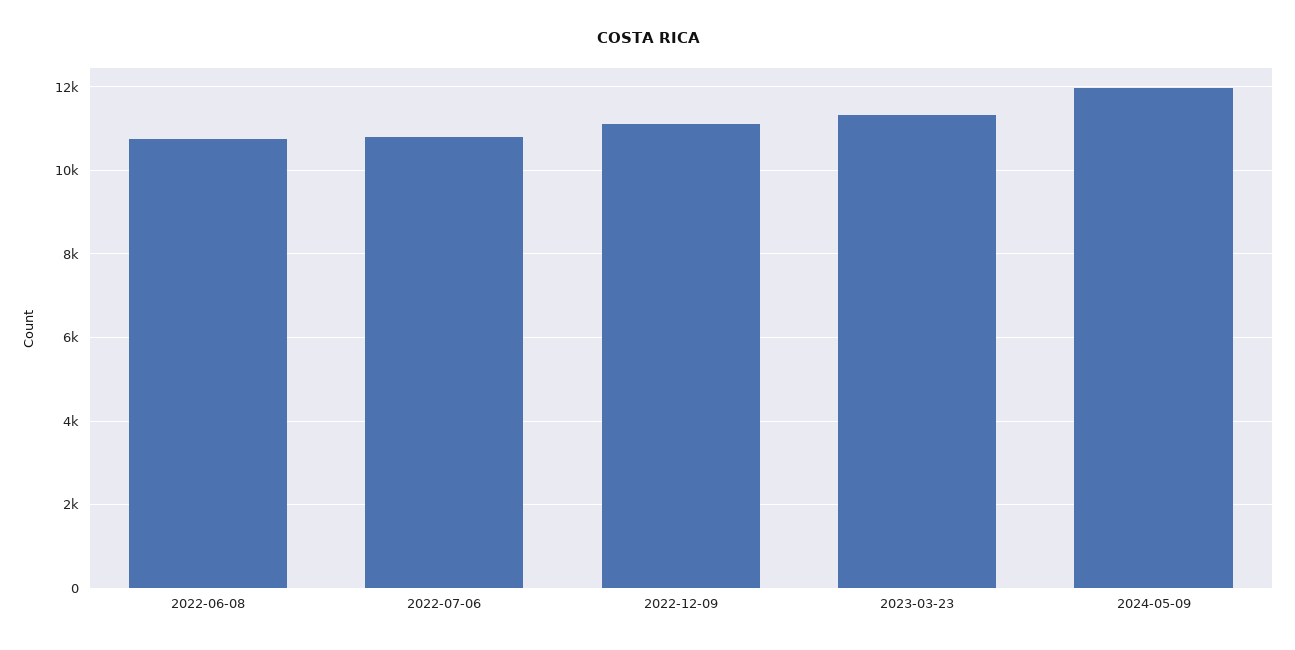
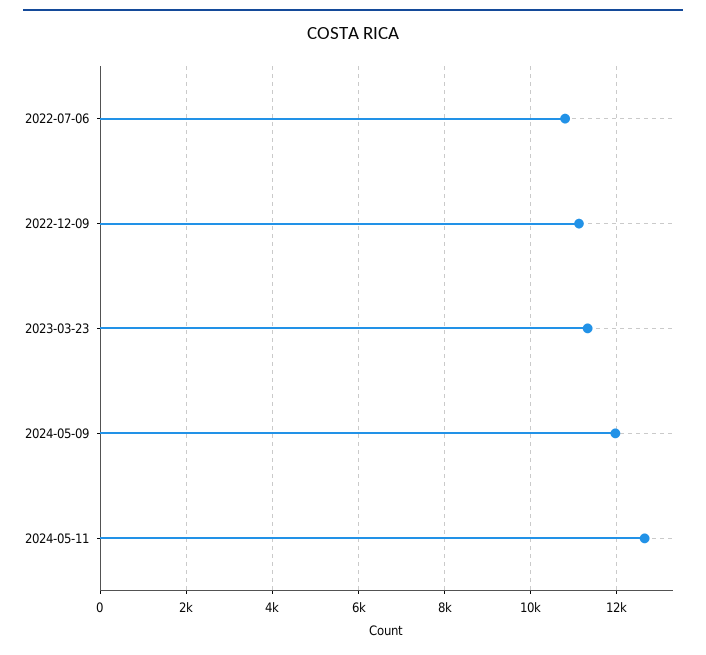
2022-06-08: 10800 -> none
2024-05-11: none -> 12600

